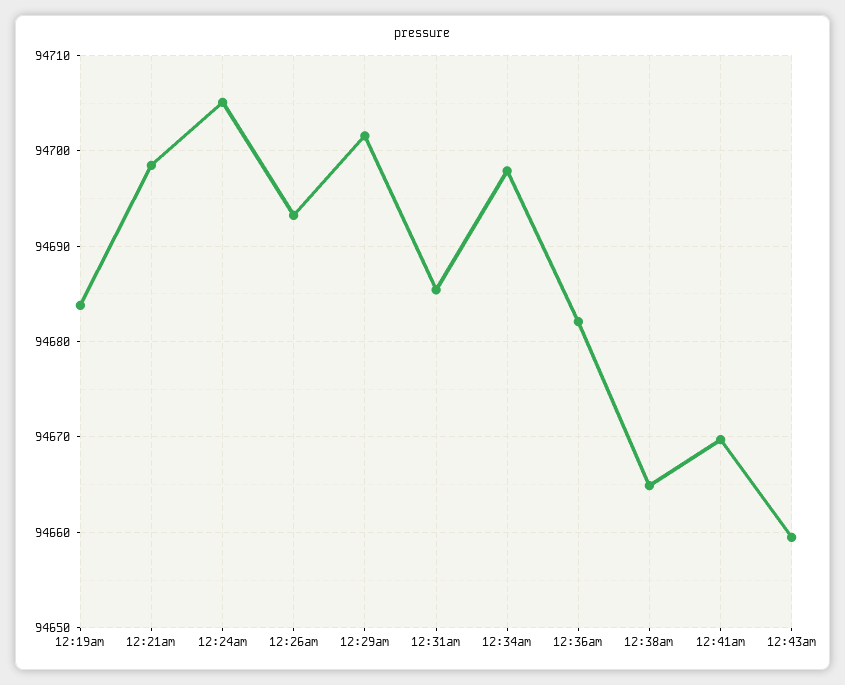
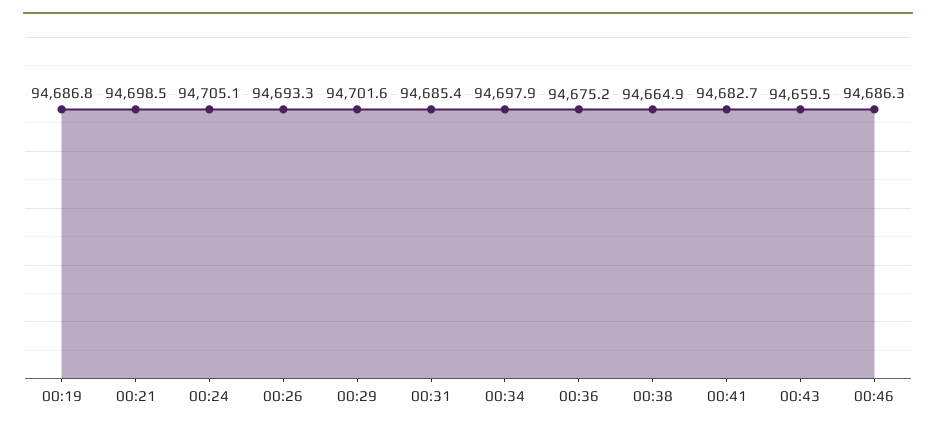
12:19am: 94684 -> 94686.8
12:36am: 94682 -> 94675.2
12:41am: 94670 -> 94682.7
00:46: none -> 94686.3

